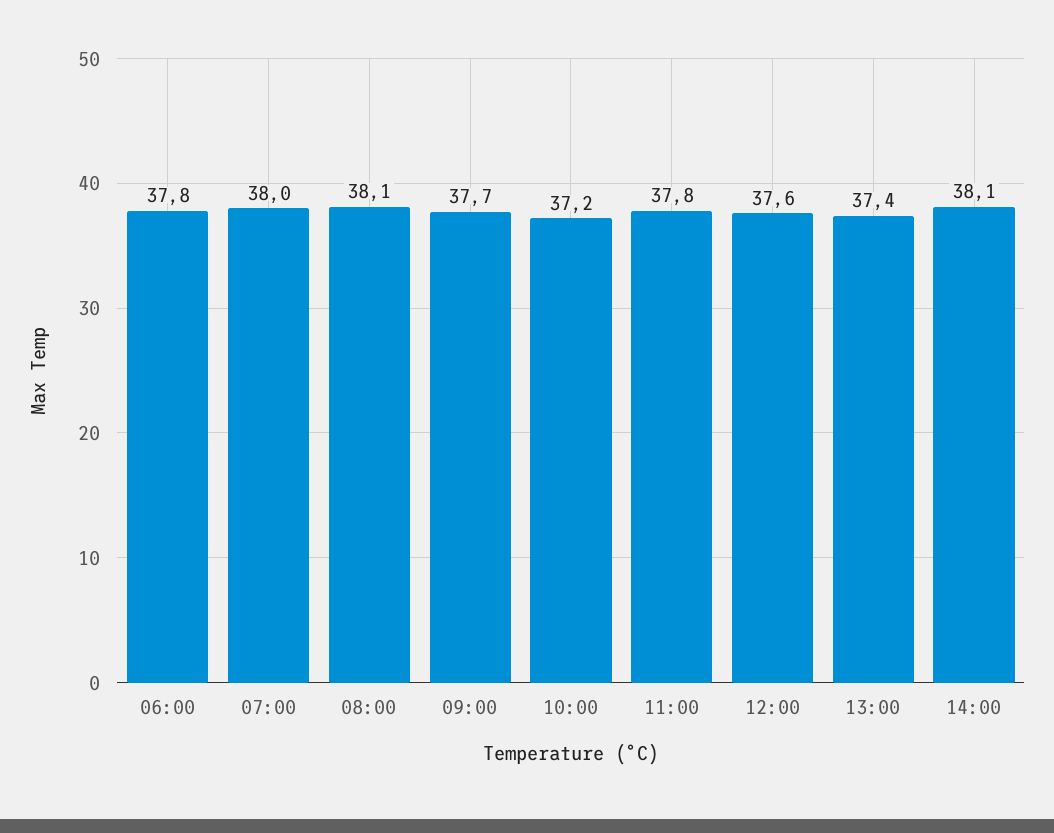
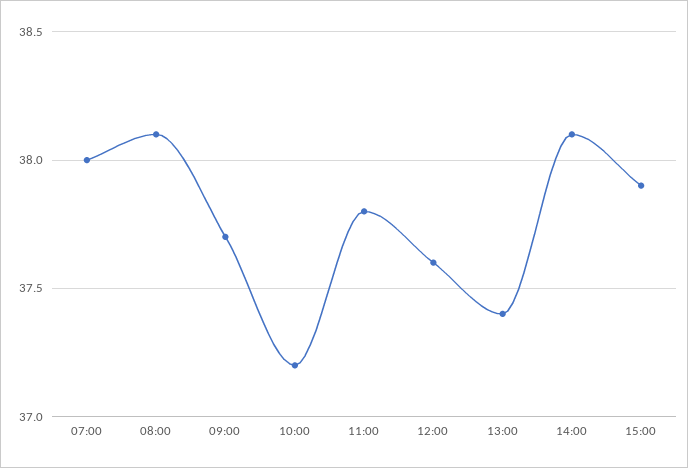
06:00: 37.8 -> none
15:00: none -> 37.9

